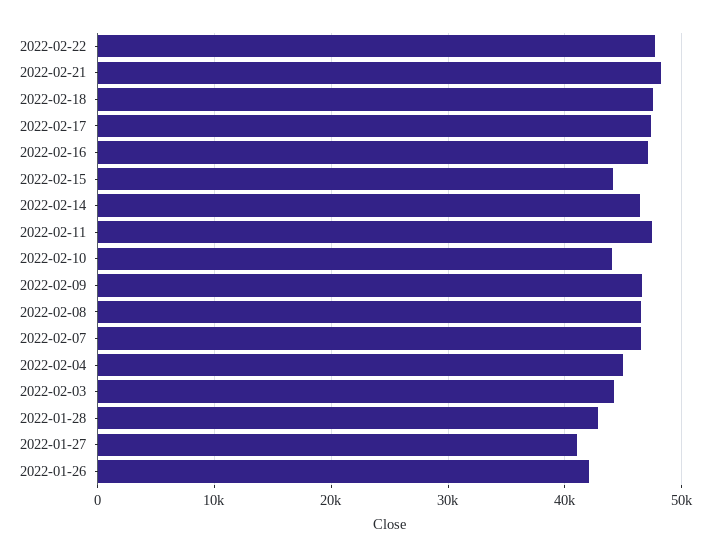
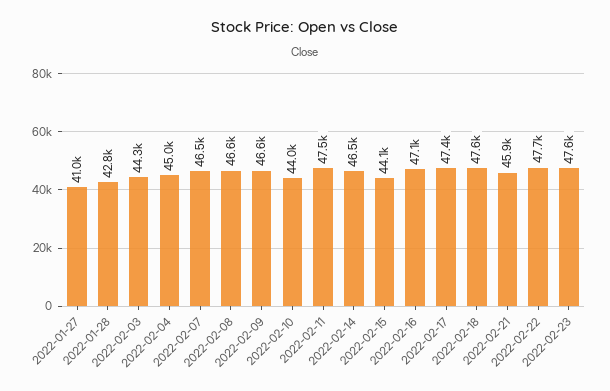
2022-02-21: 48000 -> 45900
2022-01-26: 42000 -> none
2022-02-23: none -> 47600

